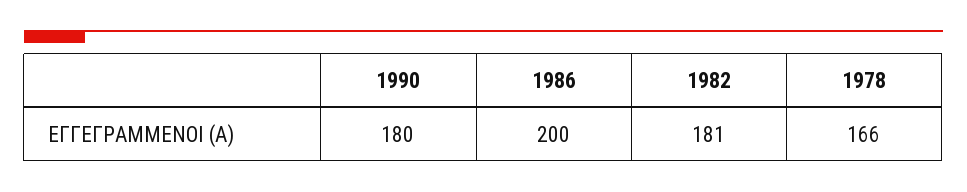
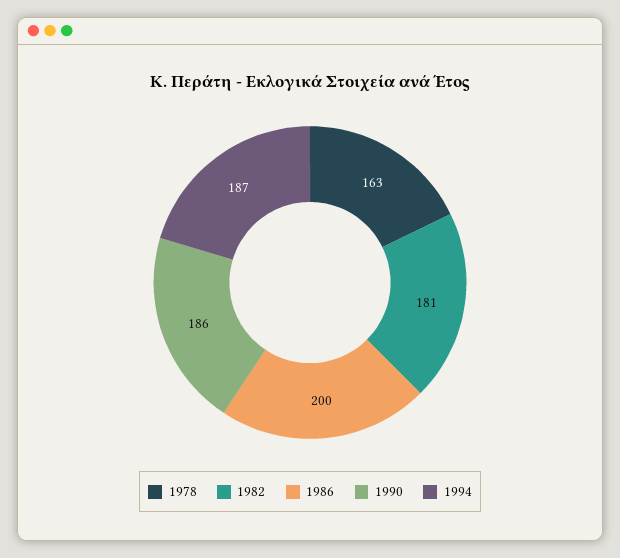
1990: 180 -> 186
1978: 166 -> 163
1994: none -> 187

